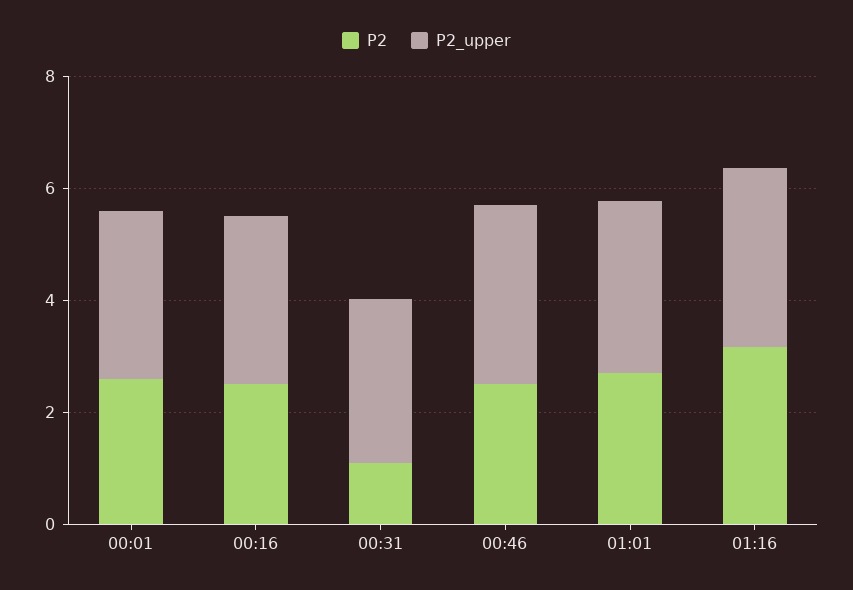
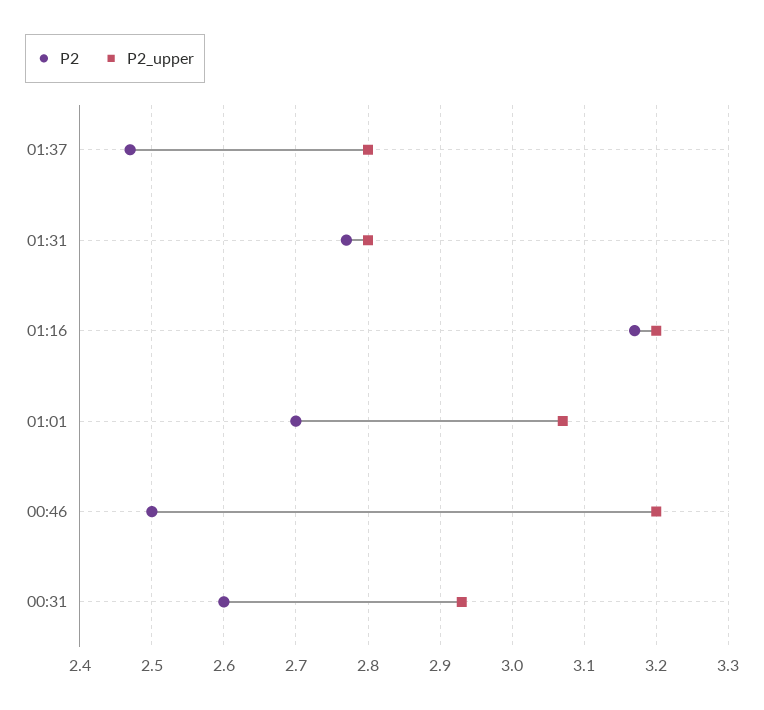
P2, 00:01: 2.5 -> none
P2_upper, 00:01: 3 -> none
P2, 00:16: 2.5 -> none
P2_upper, 00:16: 3 -> none
P2, 00:31: 1 -> 2.6
P2, 01:37: none -> 2.47
P2_upper, 01:37: none -> 2.8
P2, 01:31: none -> 2.77
P2_upper, 01:31: none -> 2.8

